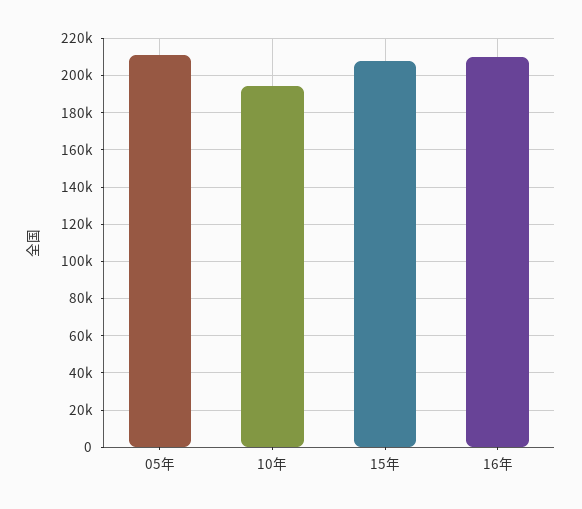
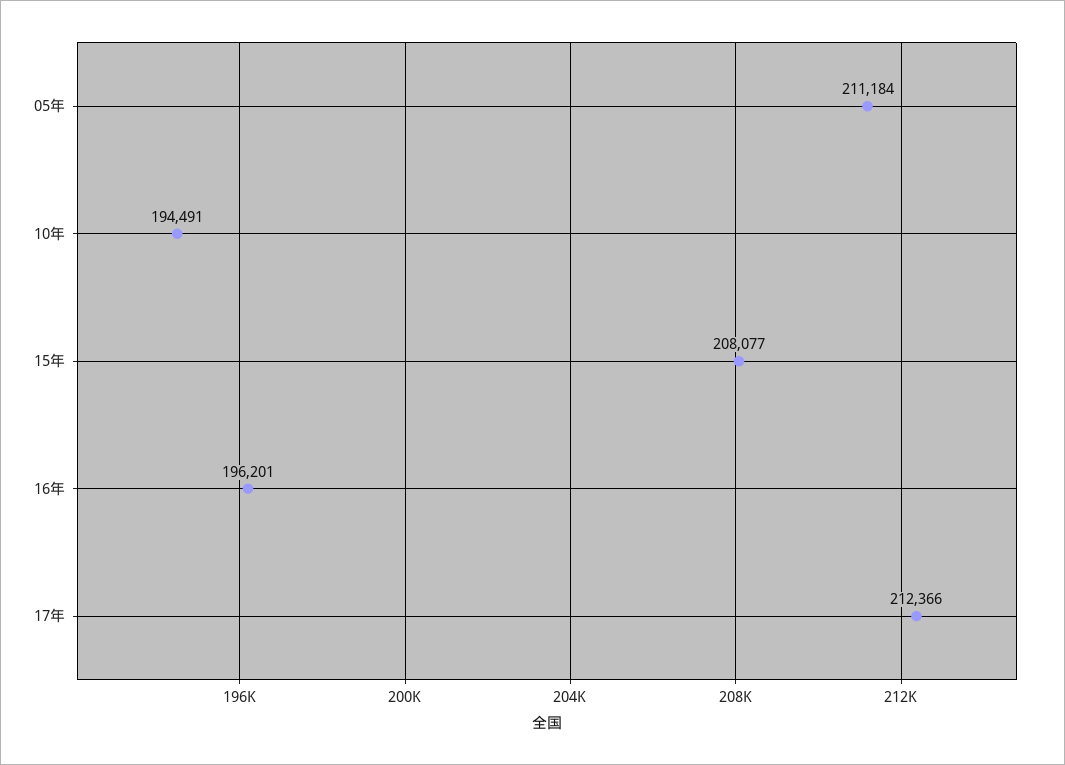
16年: 210000 -> 196201
17年: none -> 212366

